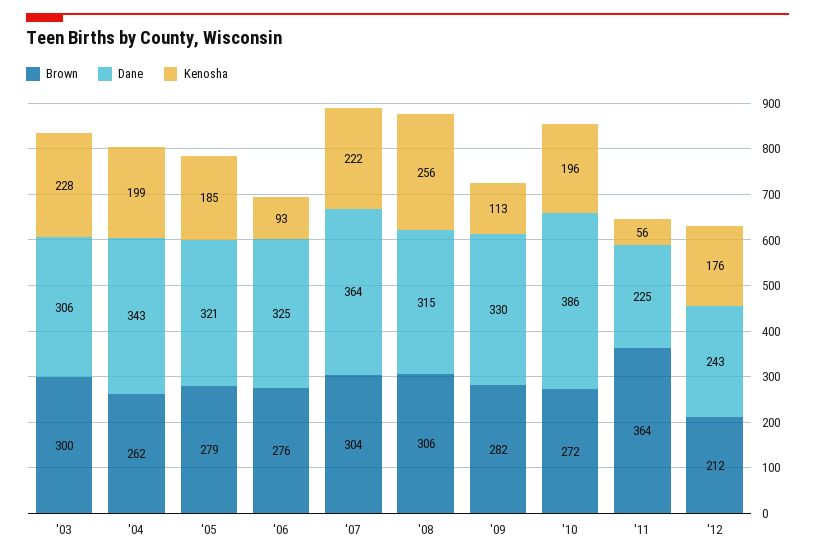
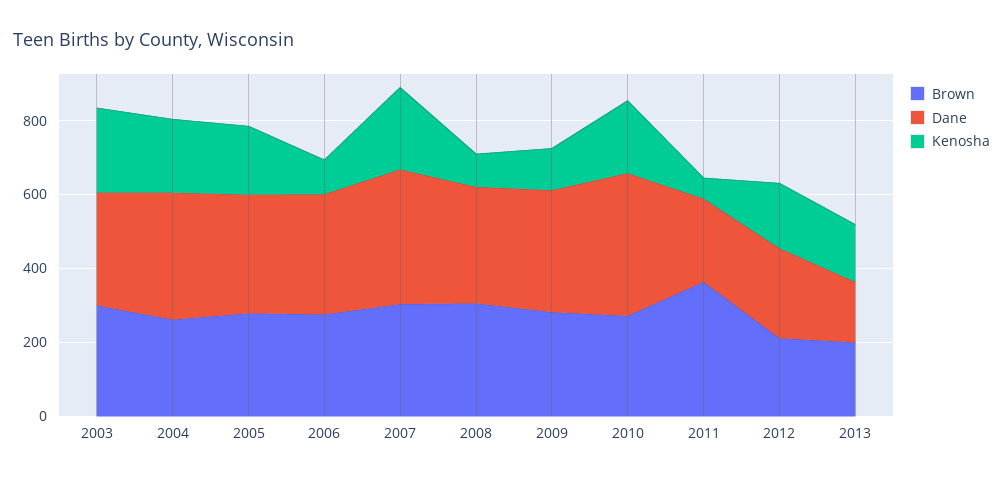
Kenosha, '08: 256 -> 100
Brown, 2013: none -> 200
Dane, 2013: none -> 150
Kenosha, 2013: none -> 150

